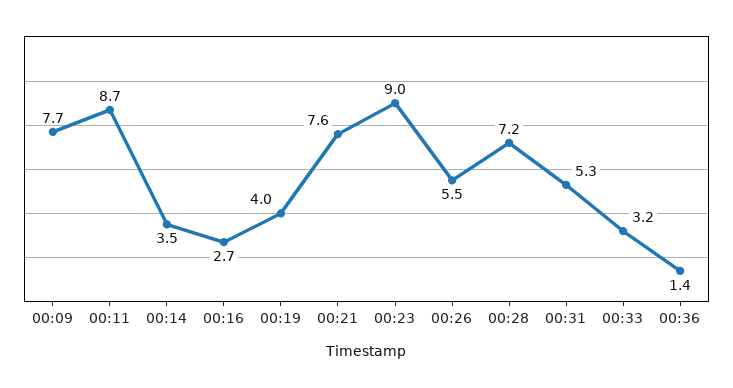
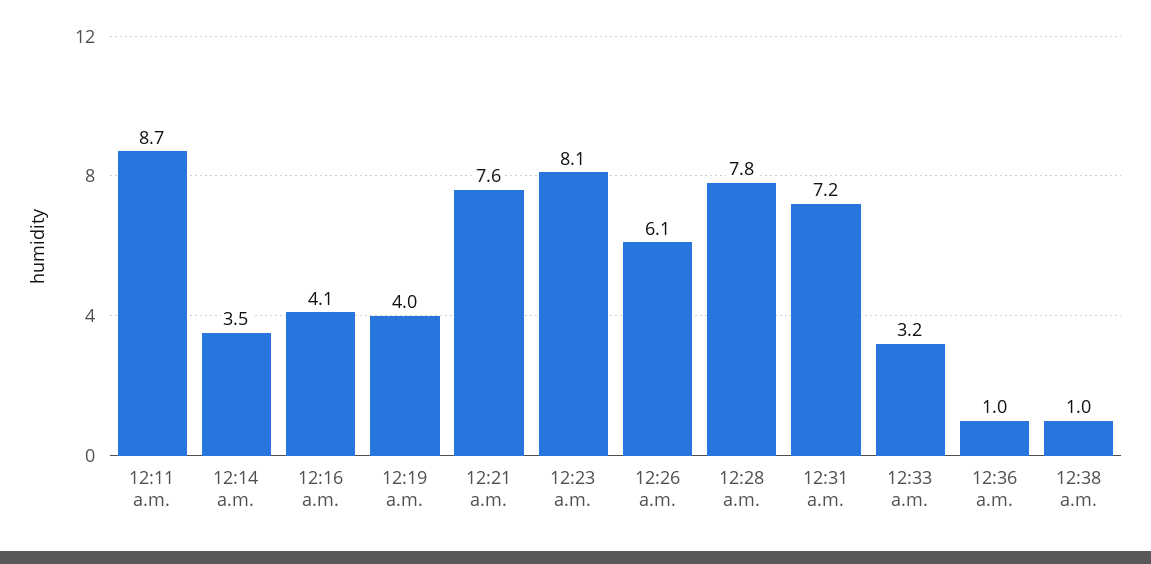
00:09: 7.7 -> none
00:16: 2.7 -> 4.1
00:23: 9 -> 8.1
00:26: 5.5 -> 6.1
00:28: 7.2 -> 7.8
00:31: 5.3 -> 7.2
00:36: 1.4 -> 1
12:38 a.m.: none -> 1

